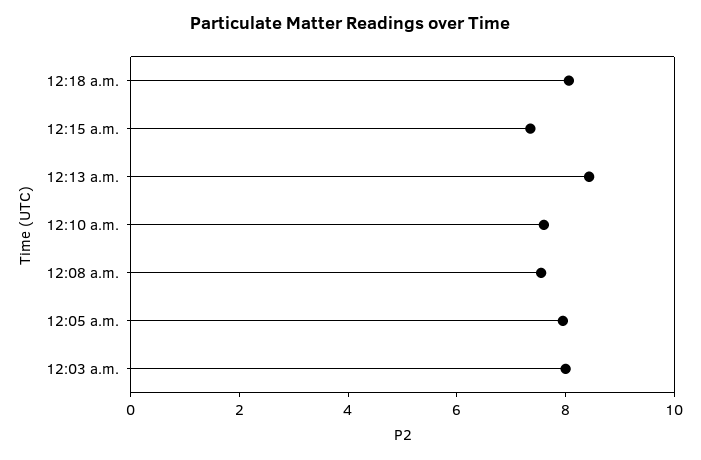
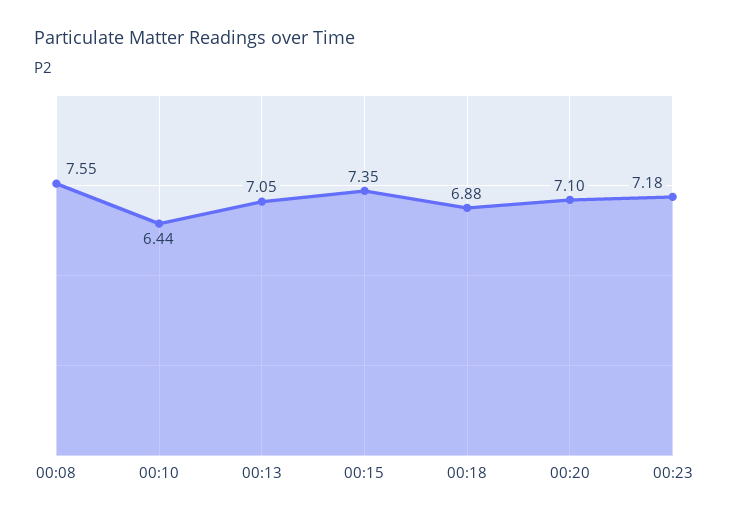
12:18 a.m.: 8 -> 6.88
12:13 a.m.: 8.5 -> 7.05
12:10 a.m.: 7.5 -> 6.44
12:05 a.m.: 8 -> none
12:03 a.m.: 8 -> none
00:20: none -> 7.1
00:23: none -> 7.18

